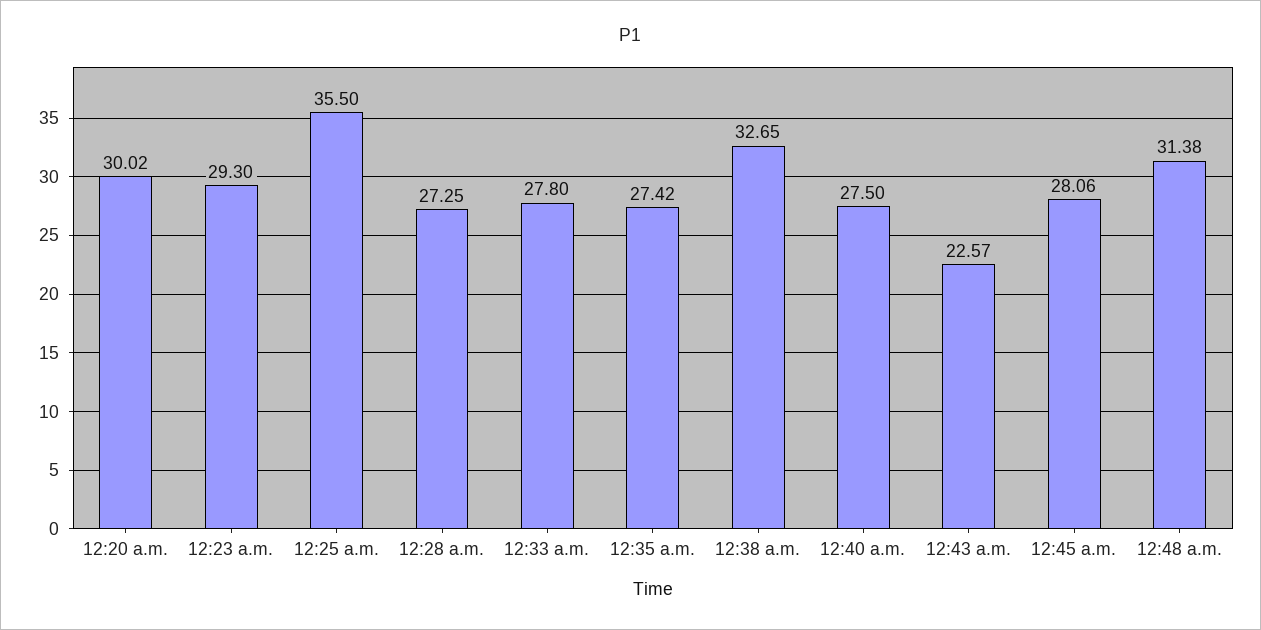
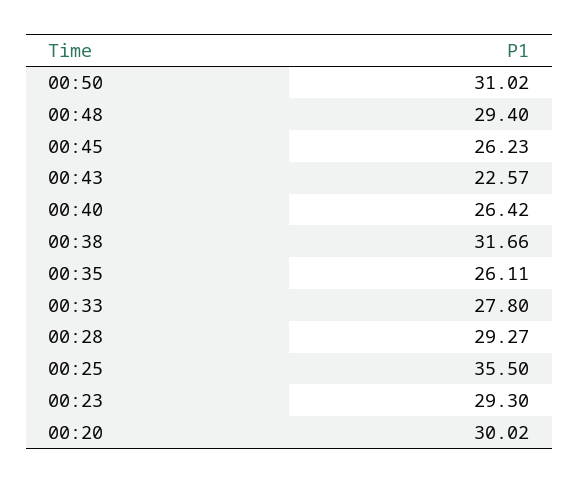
12:28 a.m.: 27.25 -> 29.27
12:35 a.m.: 27.42 -> 26.11
12:38 a.m.: 32.65 -> 31.66
12:40 a.m.: 27.5 -> 26.42
12:45 a.m.: 28.06 -> 26.23
12:48 a.m.: 31.38 -> 29.4
00:50: none -> 31.02

